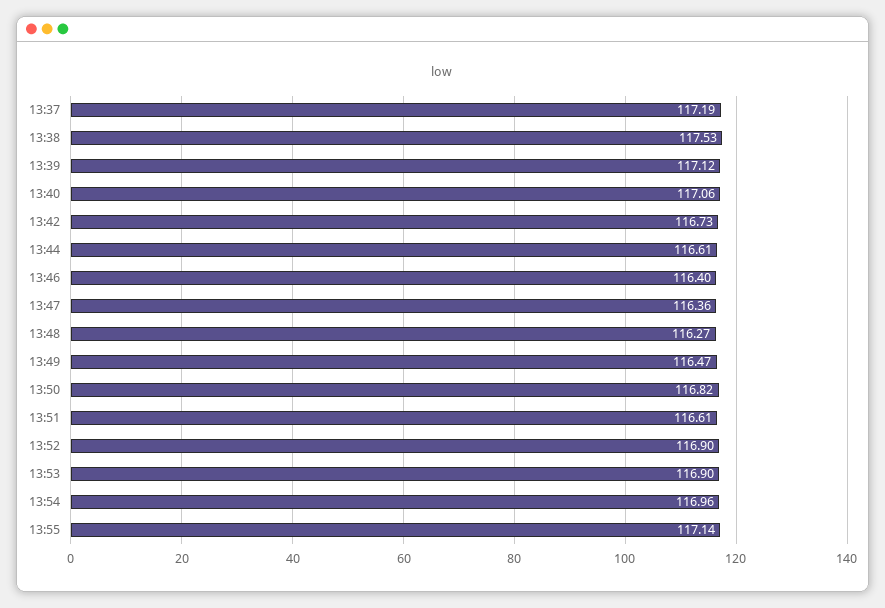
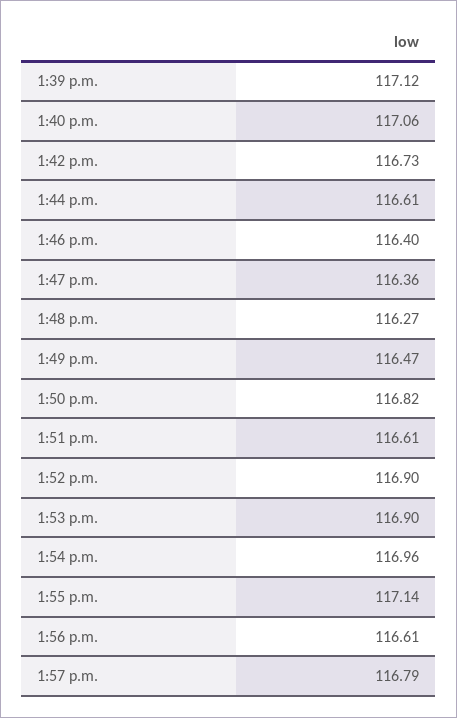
13:37: 117.19 -> none
13:38: 117.53 -> none
1:56 p.m.: none -> 116.61
1:57 p.m.: none -> 116.79

